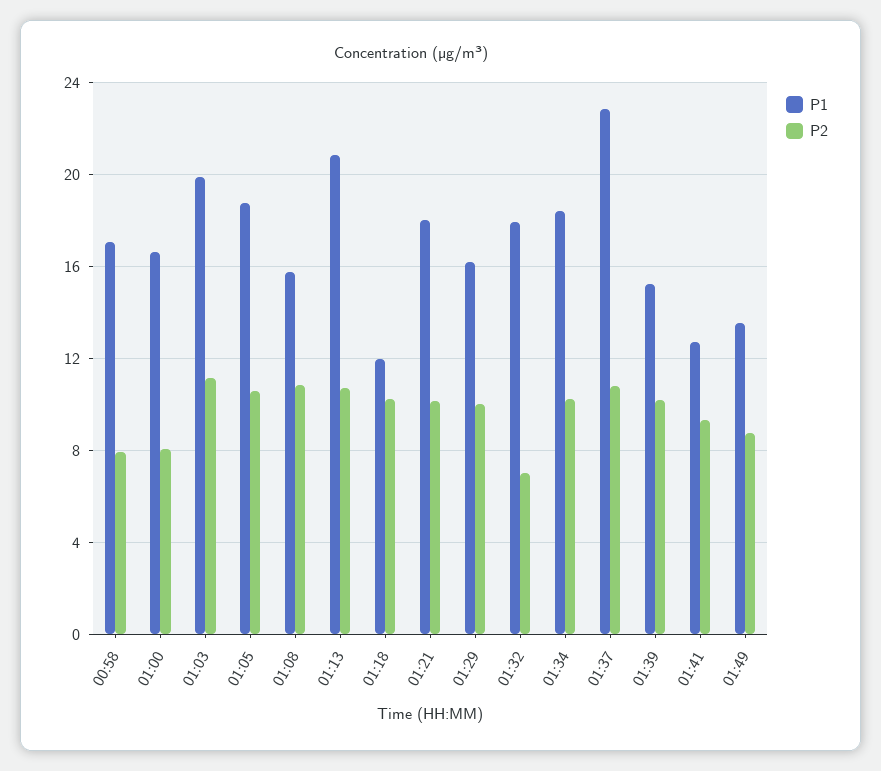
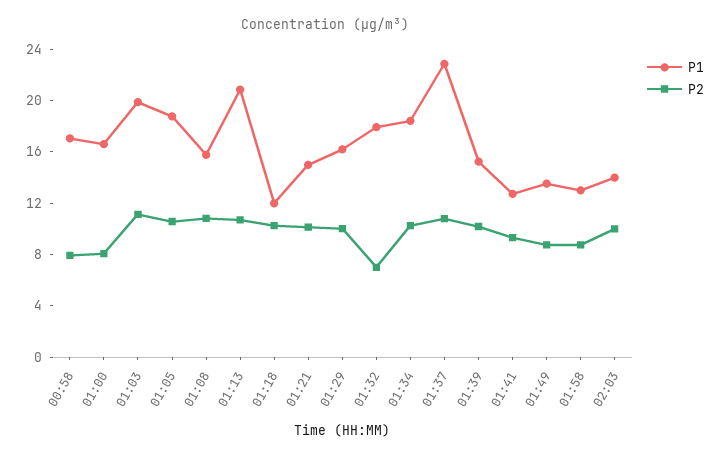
P1, 01:21: 18 -> 15
P1, 01:58: none -> 13
P2, 01:58: none -> 9
P1, 02:03: none -> 14
P2, 02:03: none -> 10

